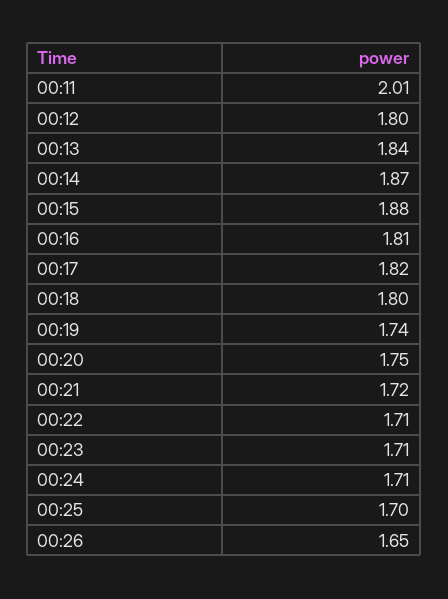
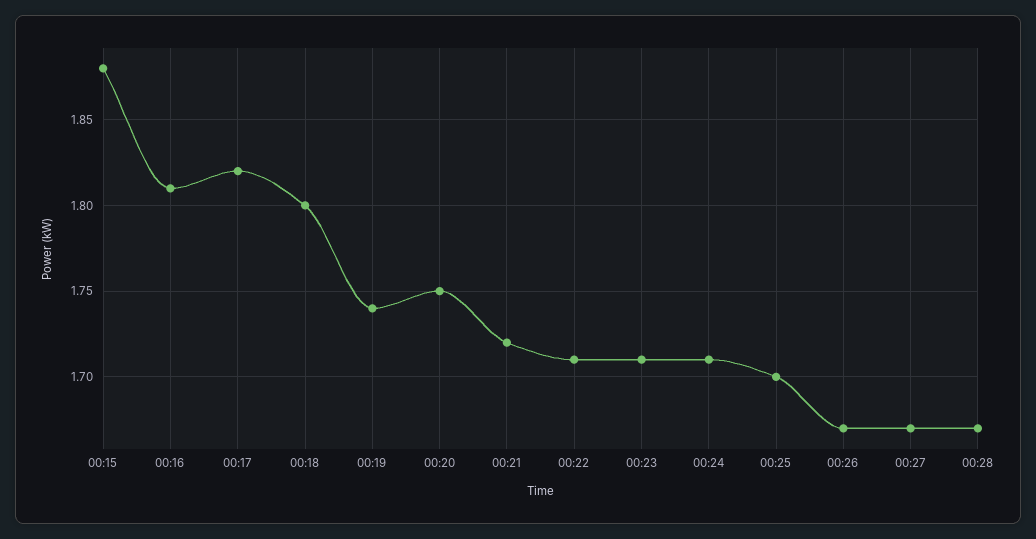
00:11: 2.01 -> none
00:12: 1.8 -> none
00:13: 1.84 -> none
00:14: 1.87 -> none
00:26: 1.65 -> 1.67
00:27: none -> 1.67
00:28: none -> 1.67

